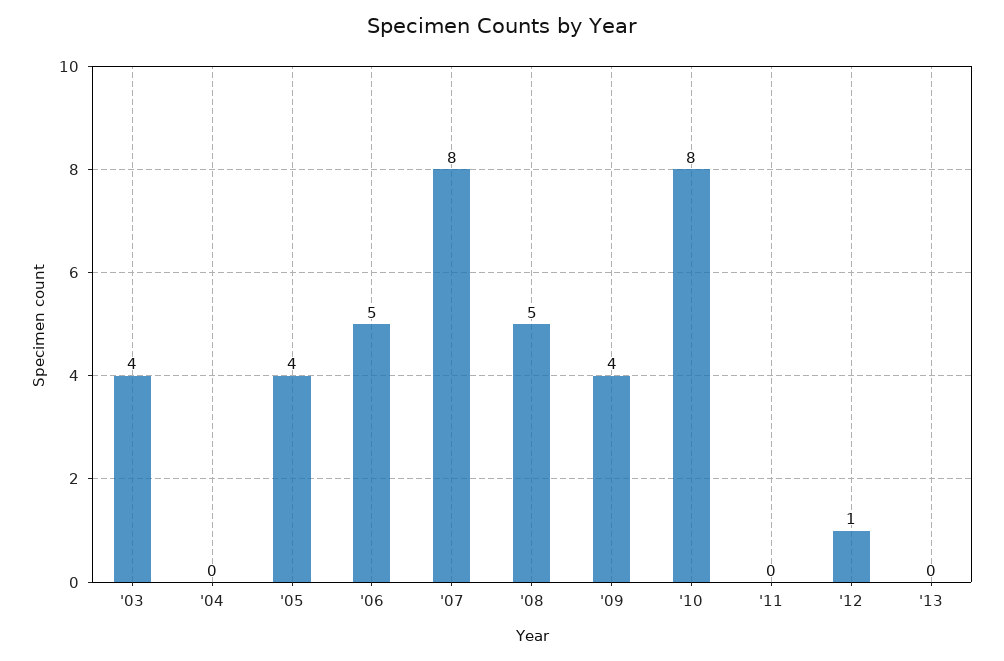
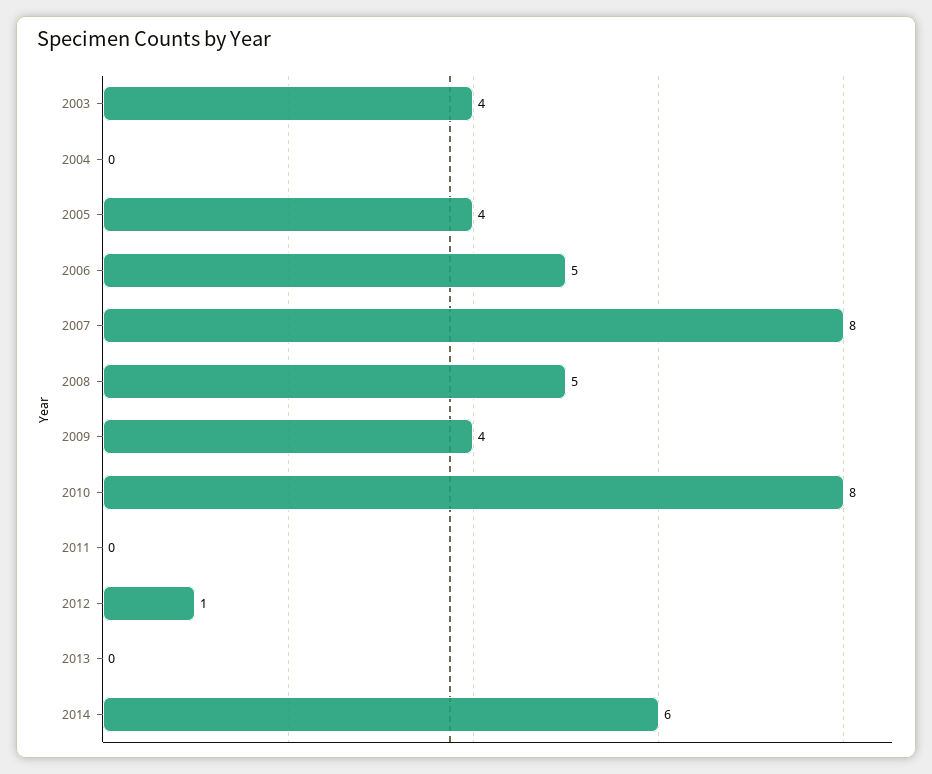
2014: none -> 6

